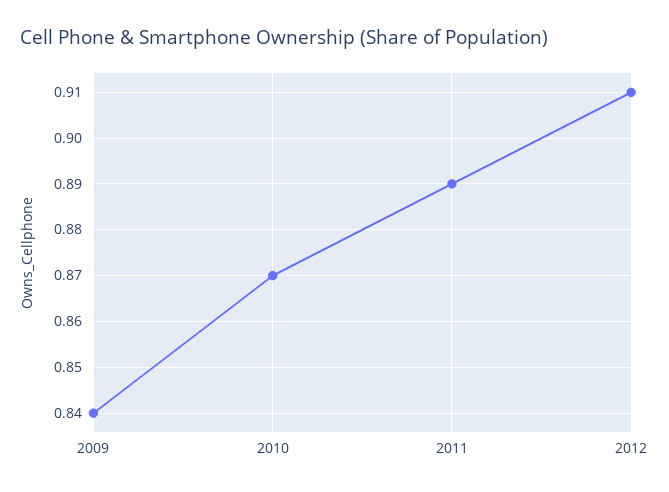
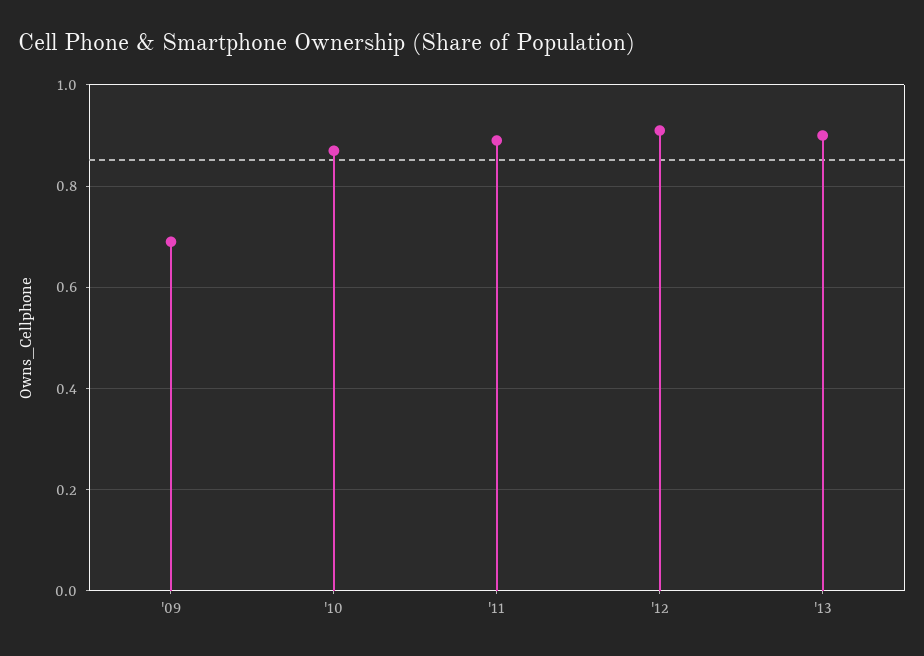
2009: 0.84 -> 0.7
'13: none -> 0.9

